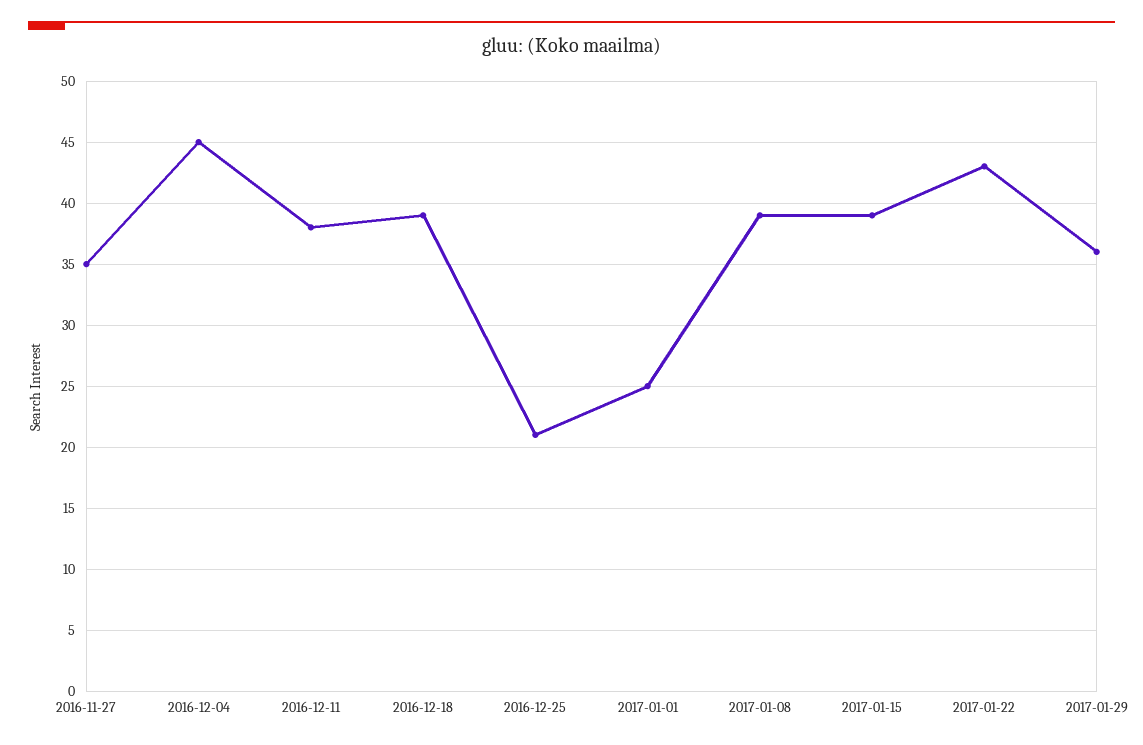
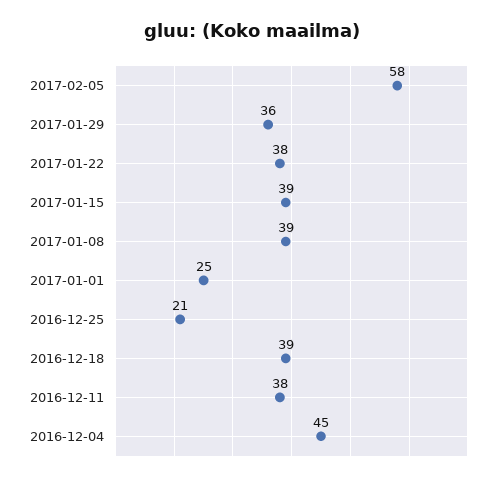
2016-11-27: 35 -> none
2017-01-22: 43 -> 38
2017-02-05: none -> 58

